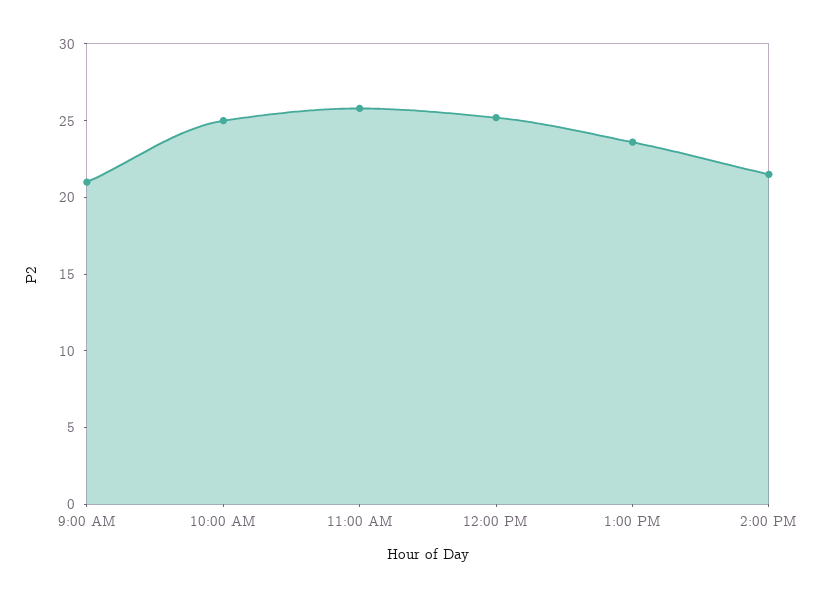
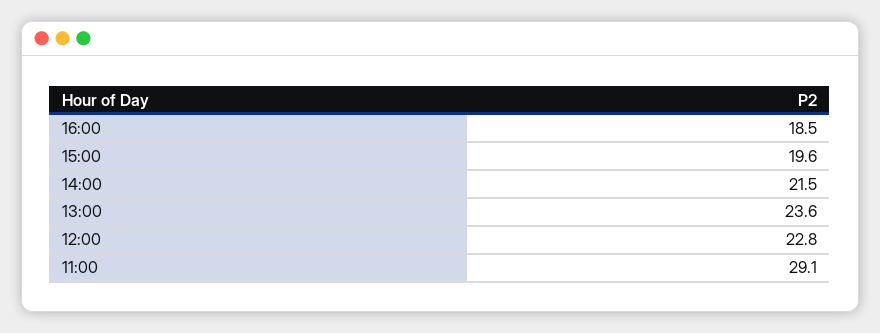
9:00 AM: 21 -> none
10:00 AM: 25 -> none
11:00 AM: 26 -> 29.1
12:00 PM: 25 -> 22.8
16:00: none -> 18.5
15:00: none -> 19.6

